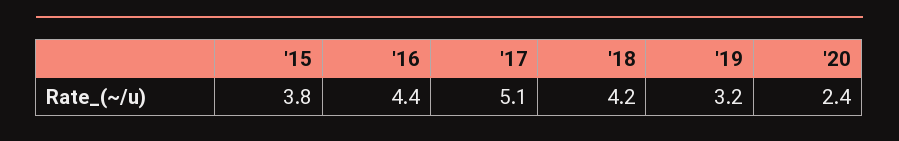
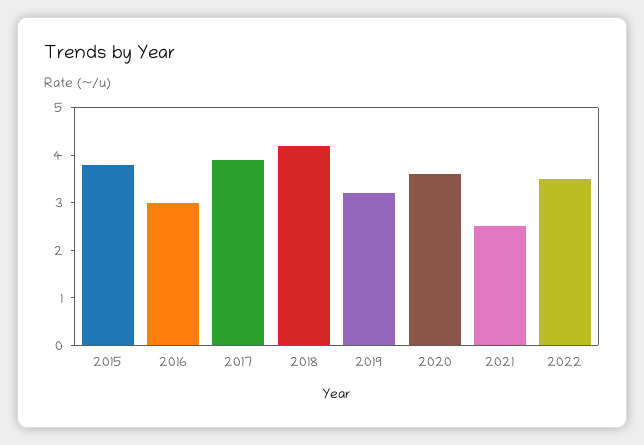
'16: 4.4 -> 3
'17: 5.1 -> 4
'20: 2.4 -> 3.5
2021: none -> 2.5
2022: none -> 3.5

